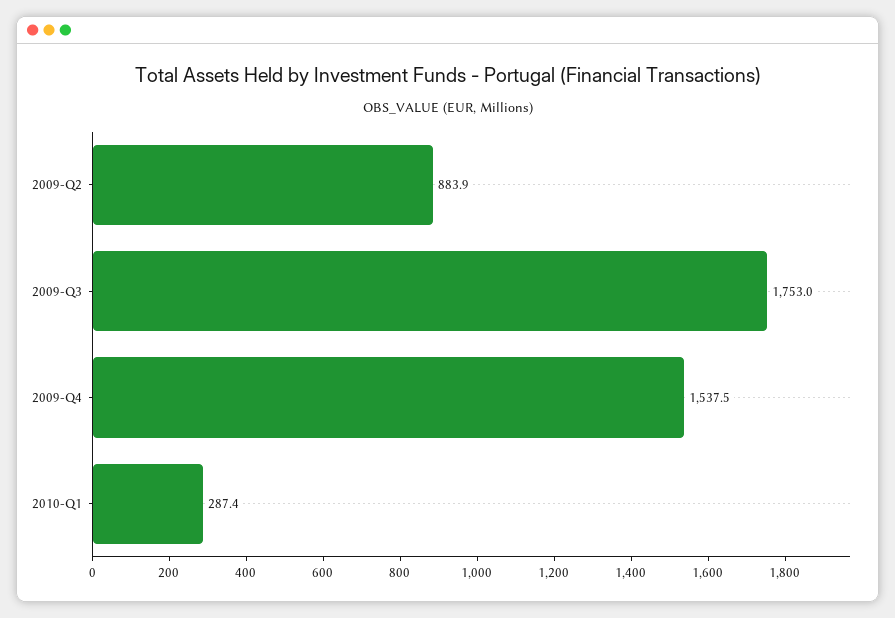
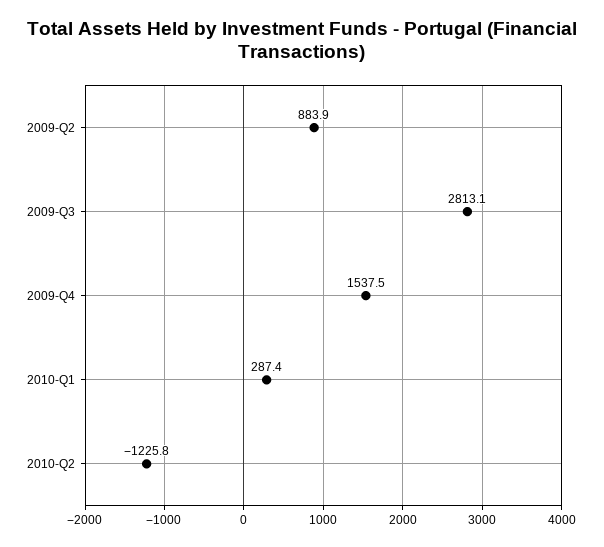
2009-Q3: 1753 -> 2813.1
2010-Q2: none -> -1225.8

